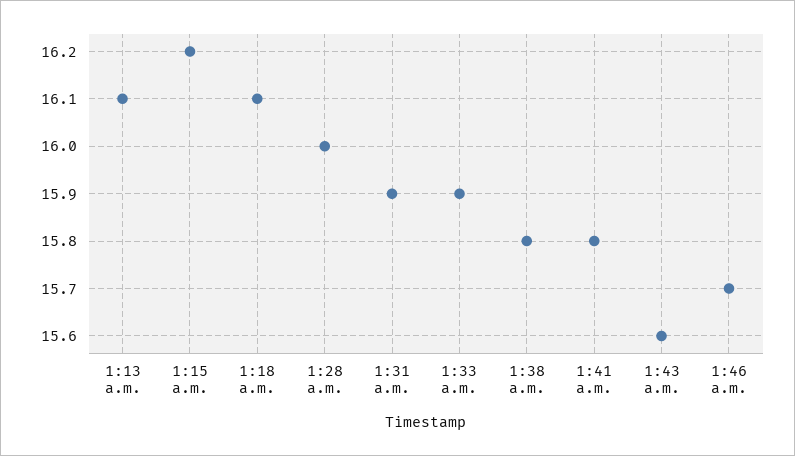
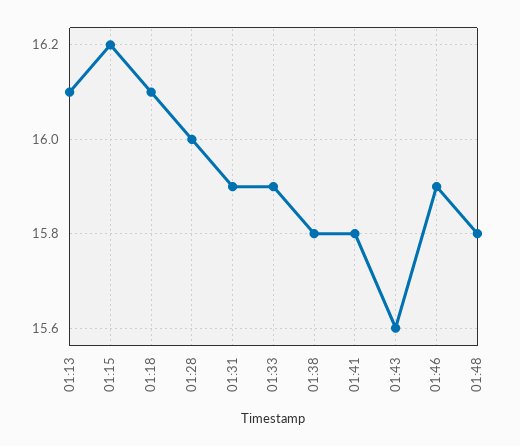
1:46 a.m.: 15.7 -> 15.9
01:48: none -> 15.8

